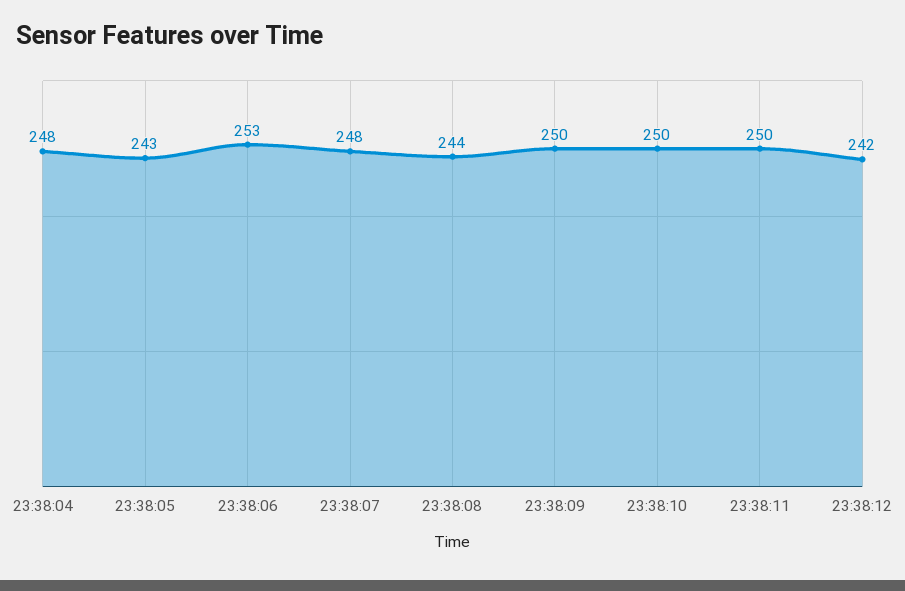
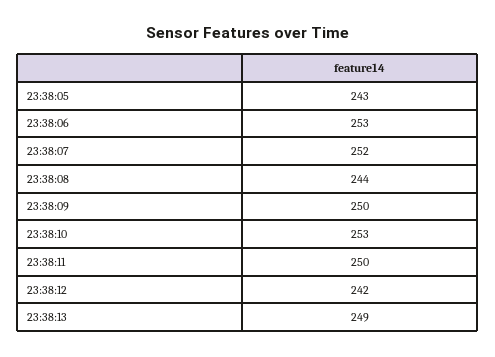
23:38:04: 248 -> none
23:38:07: 248 -> 252
23:38:10: 250 -> 253
23:38:13: none -> 249

